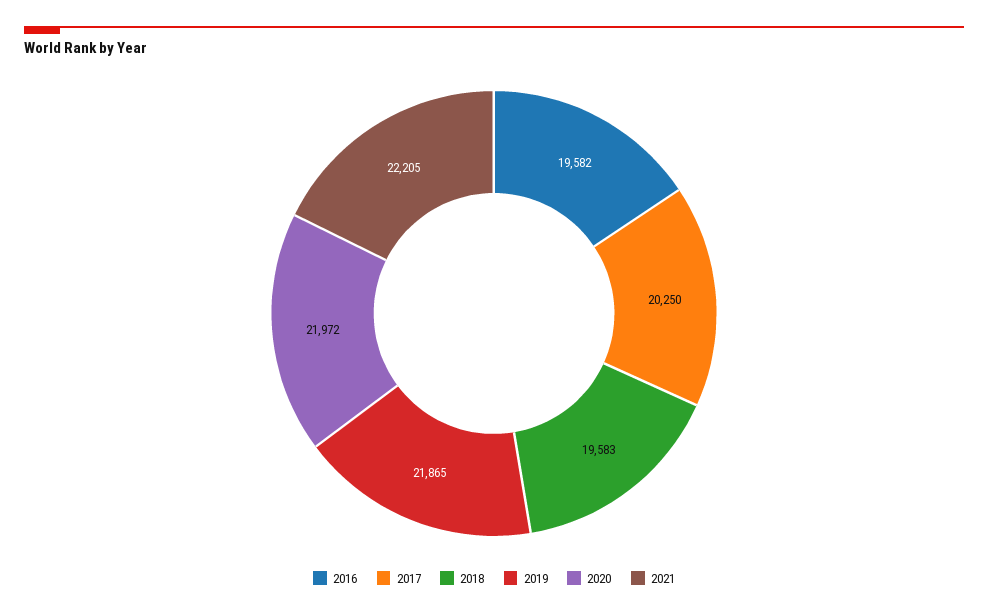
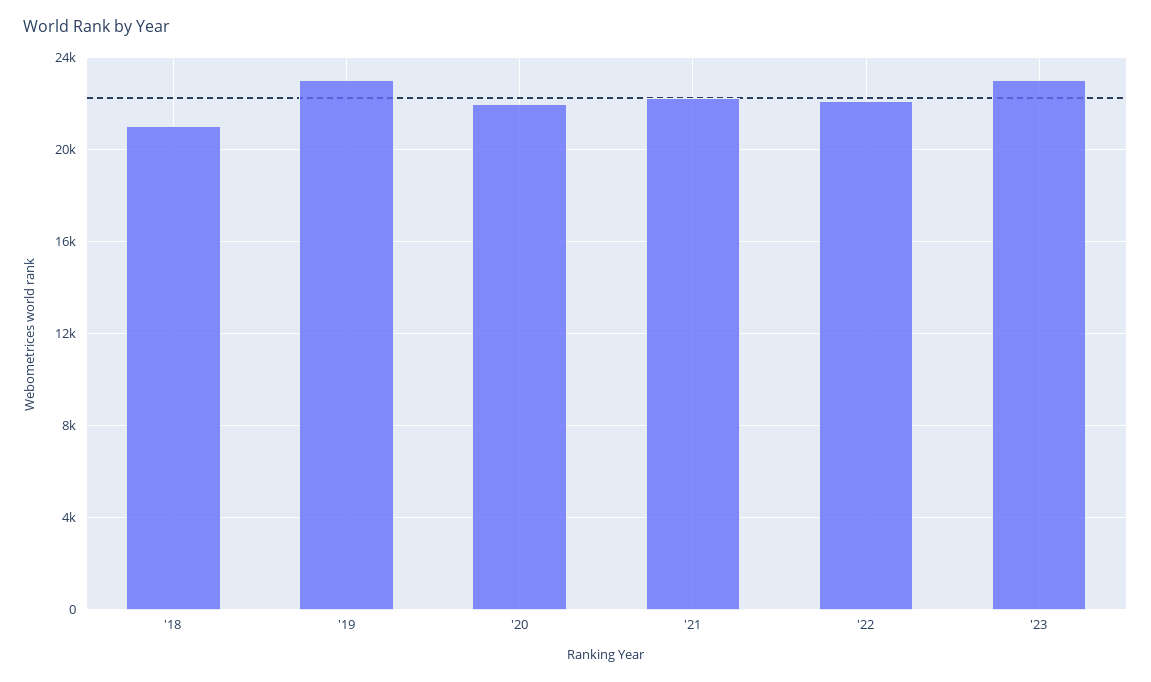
2016: 19582 -> none
2017: 20250 -> none
2018: 19583 -> 21000
2019: 21865 -> 23000
'22: none -> 22000
'23: none -> 23000

